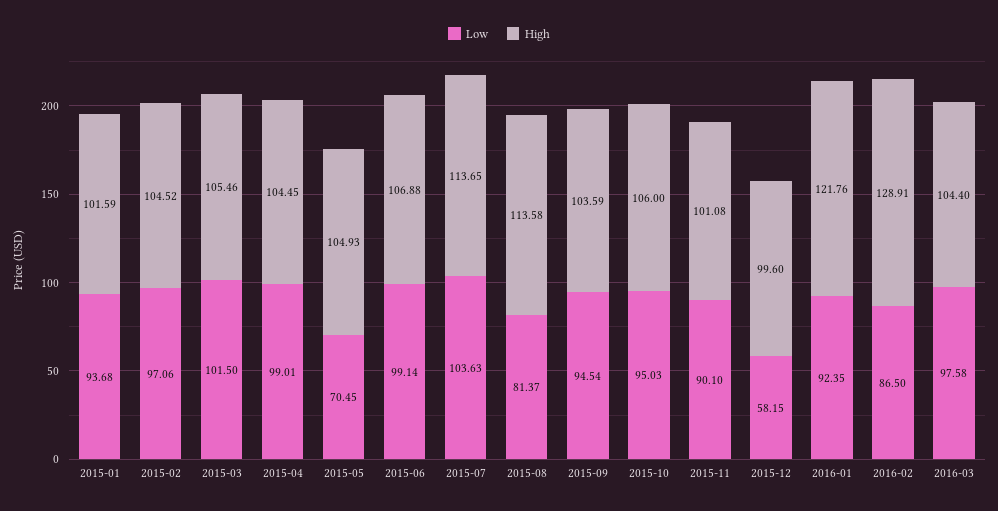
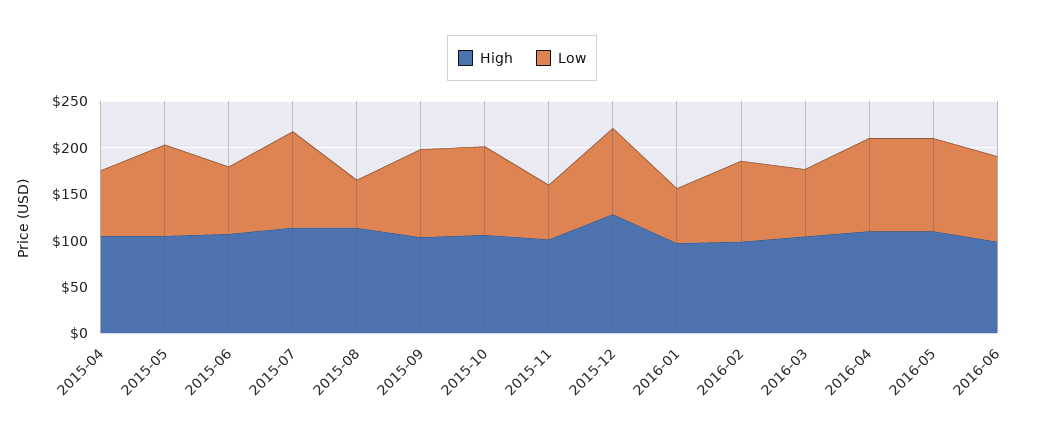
Low, 2015-01: 93.68 -> none
High, 2015-01: 101.59 -> none
Low, 2015-02: 97.06 -> none
High, 2015-02: 104.52 -> none
Low, 2015-03: 101.5 -> none
High, 2015-03: 105.46 -> none
Low, 2015-04: 99.01 -> 70
Low, 2015-05: 70.45 -> 100
Low, 2015-06: 99.14 -> 70
Low, 2015-08: 81.37 -> 50
Low, 2015-11: 90.1 -> 60
Low, 2015-12: 58.15 -> 90
High, 2015-12: 99.6 -> 130
Low, 2016-01: 92.35 -> 60
High, 2016-01: 121.76 -> 100
High, 2016-02: 128.91 -> 100
Low, 2016-03: 97.58 -> 70
High, 2016-04: none -> 110
Low, 2016-04: none -> 100
High, 2016-05: none -> 110
Low, 2016-05: none -> 100
High, 2016-06: none -> 100
Low, 2016-06: none -> 90

